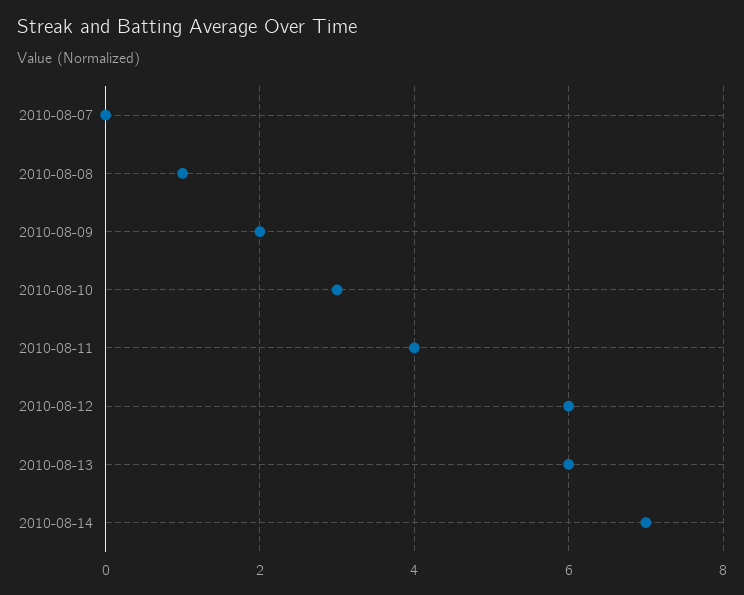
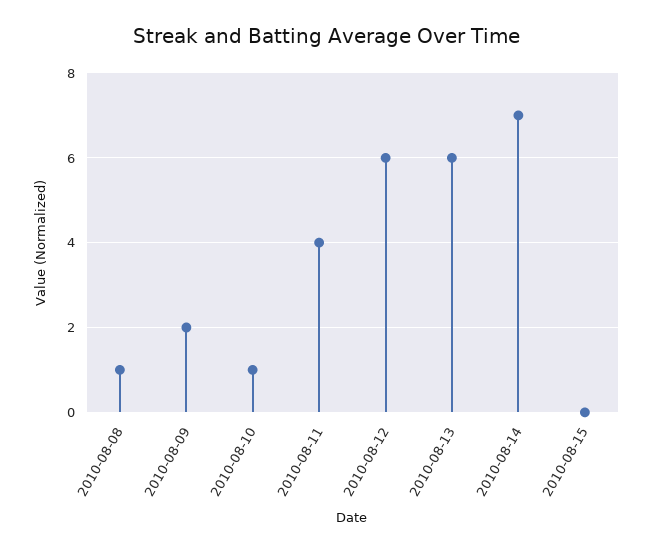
2010-08-07: 0 -> none
2010-08-10: 3 -> 1
2010-08-15: none -> 0

